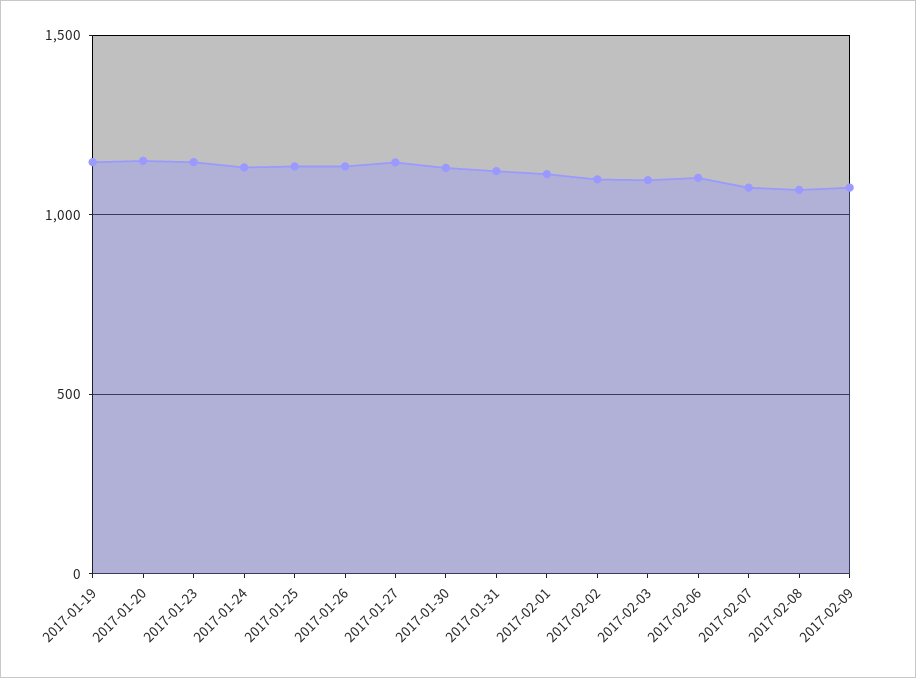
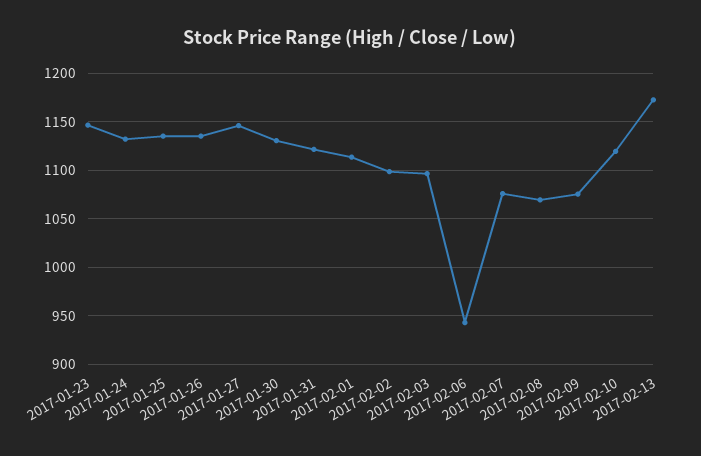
2017-01-19: 1150 -> none
2017-01-20: 1150 -> none
2017-02-06: 1100 -> 940
2017-02-10: none -> 1120
2017-02-13: none -> 1170

